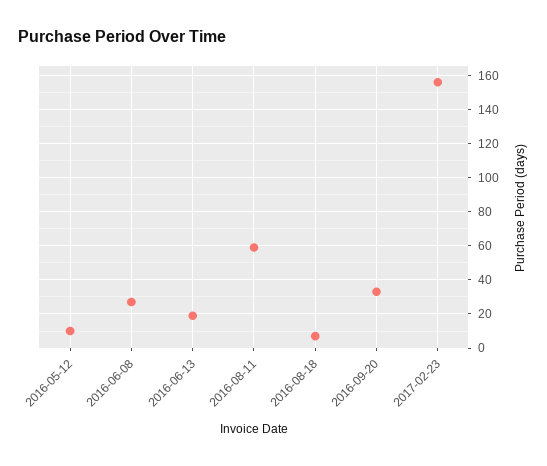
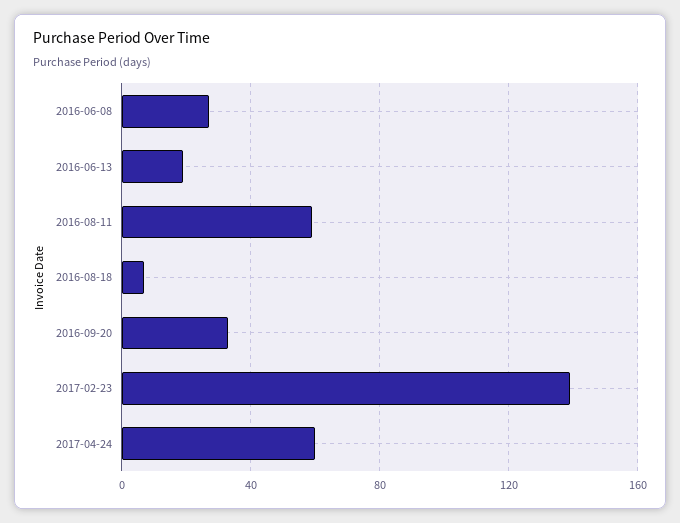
2016-05-12: 10 -> none
2017-02-23: 155 -> 140
2017-04-24: none -> 60

